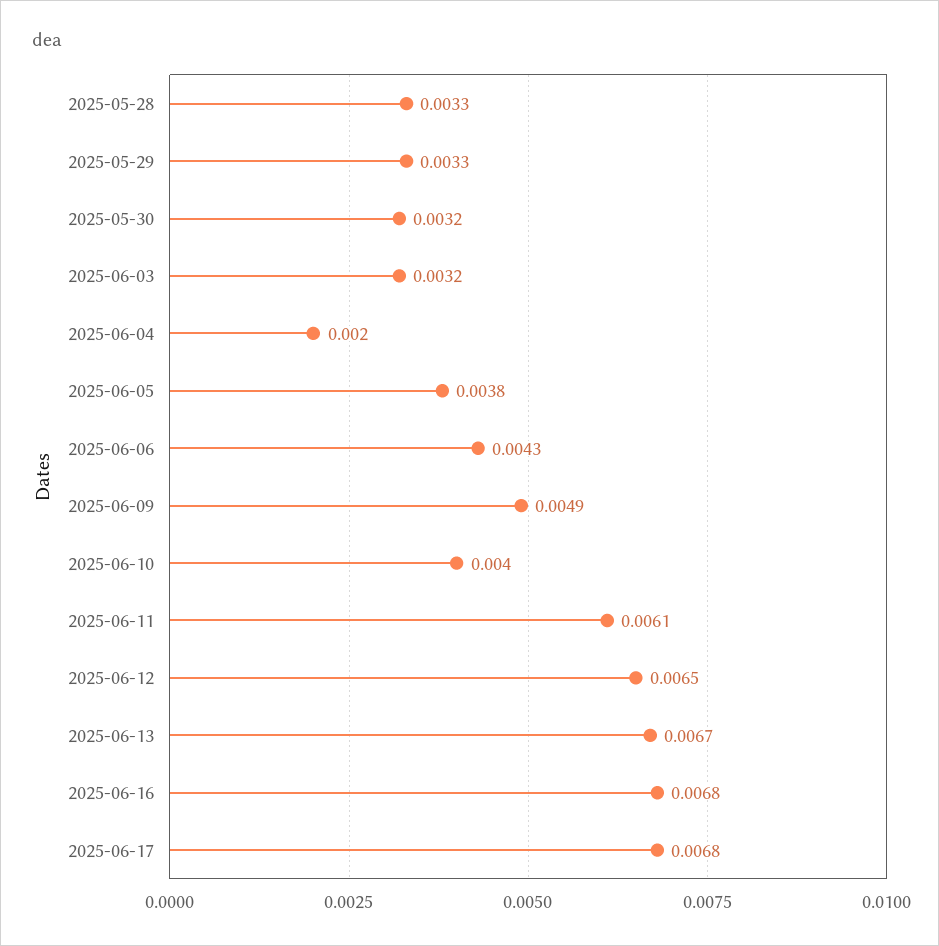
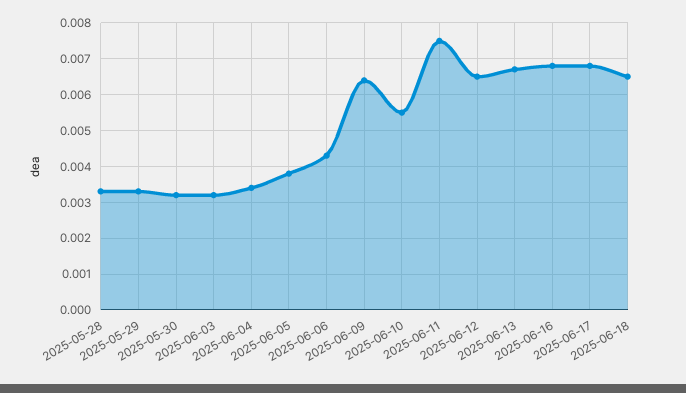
2025-06-04: 0.002 -> 0.0035
2025-06-09: 0.0049 -> 0.0065
2025-06-10: 0.004 -> 0.0055
2025-06-11: 0.0061 -> 0.0075
2025-06-18: none -> 0.0065

